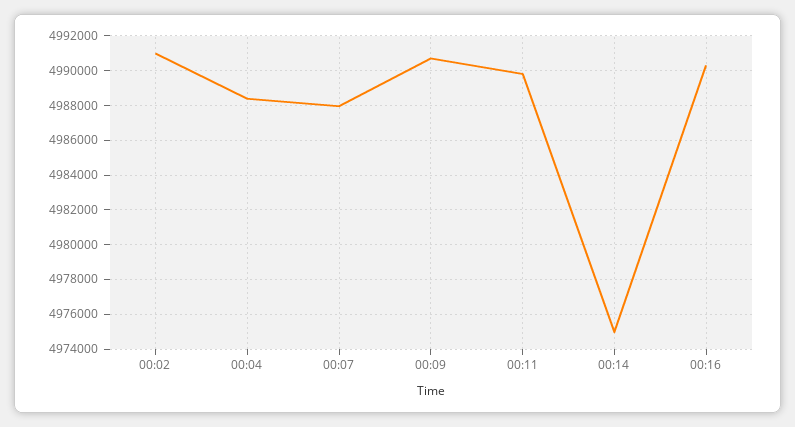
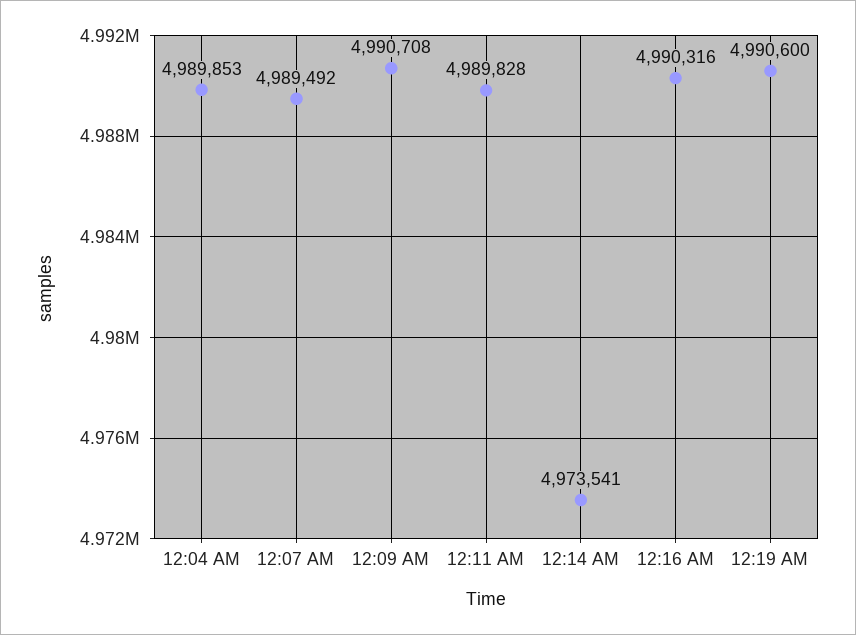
00:02: 4991000 -> none
00:04: 4988500 -> 4989853
00:07: 4988000 -> 4989492
00:14: 4975000 -> 4973541
12:19 AM: none -> 4990600

